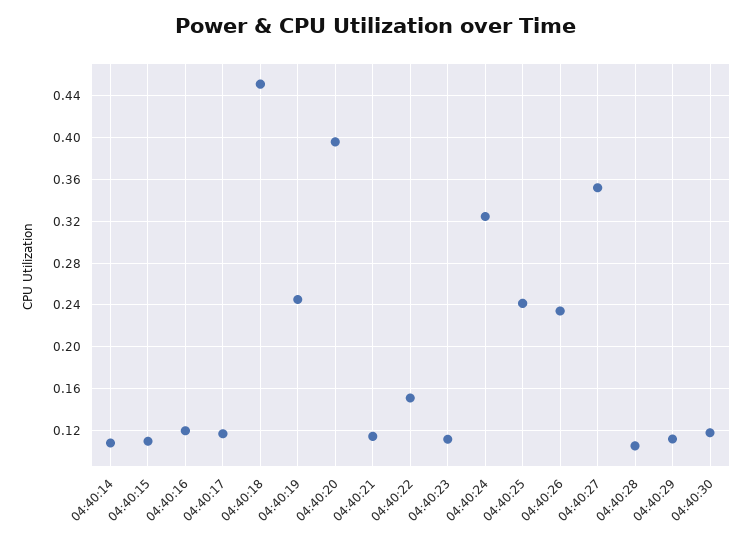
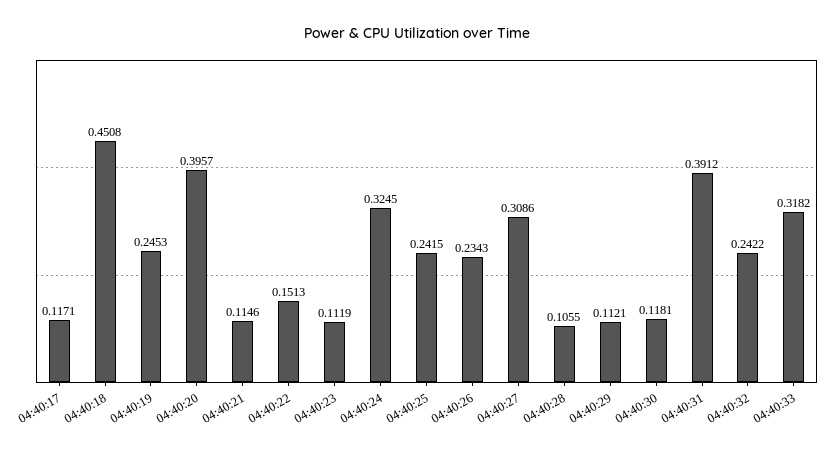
04:40:14: 0.11 -> none
04:40:15: 0.11 -> none
04:40:16: 0.12 -> none
04:40:27: 0.35 -> 0.3086
04:40:31: none -> 0.3912
04:40:32: none -> 0.2422
04:40:33: none -> 0.3182

